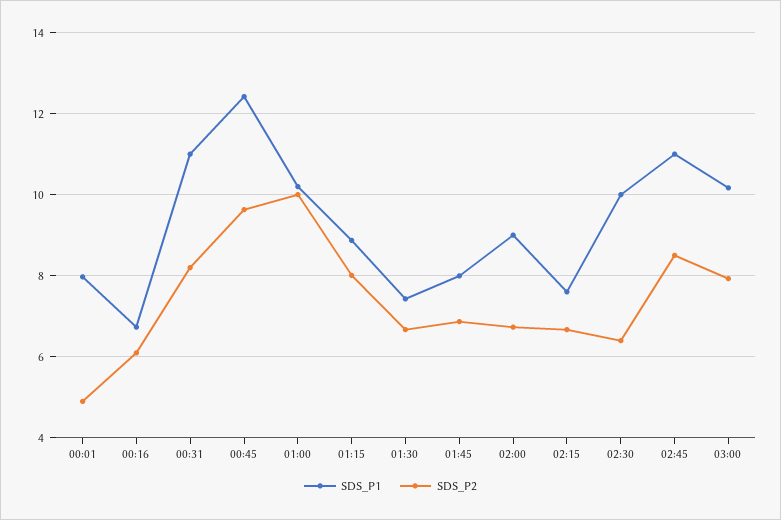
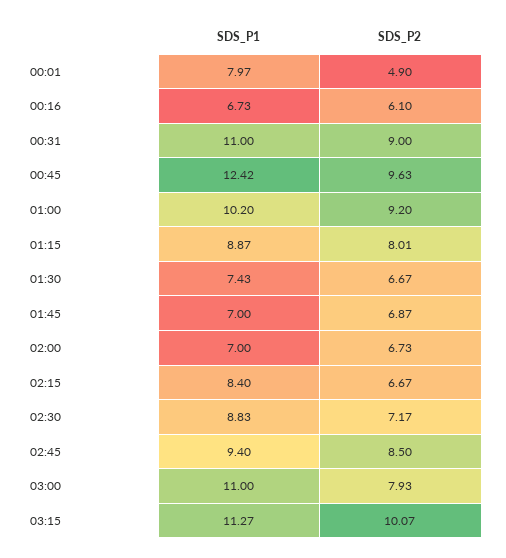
SDS_P2, 00:31: 8.2 -> 9
SDS_P2, 01:00: 10 -> 9.2
SDS_P1, 01:45: 8 -> 7
SDS_P1, 02:00: 9 -> 7
SDS_P1, 02:15: 7.6 -> 8.4
SDS_P1, 02:30: 10 -> 8.83
SDS_P2, 02:30: 6.4 -> 7.17
SDS_P1, 02:45: 11 -> 9.4
SDS_P1, 03:00: 10.2 -> 11
SDS_P1, 03:15: none -> 11.27
SDS_P2, 03:15: none -> 10.07

